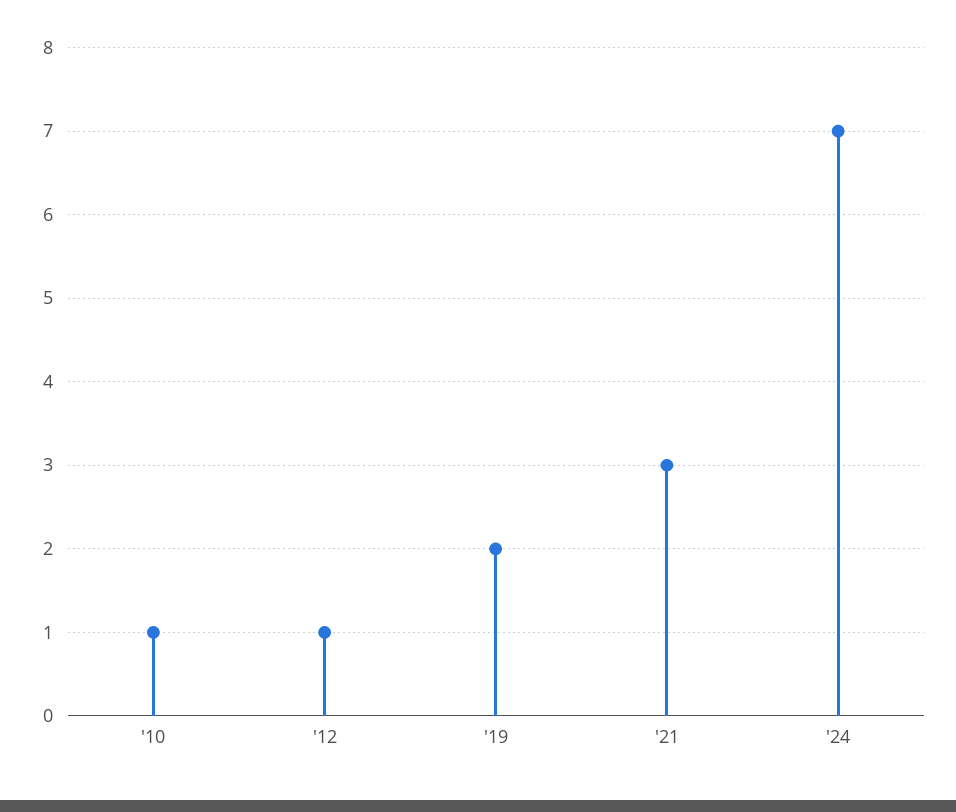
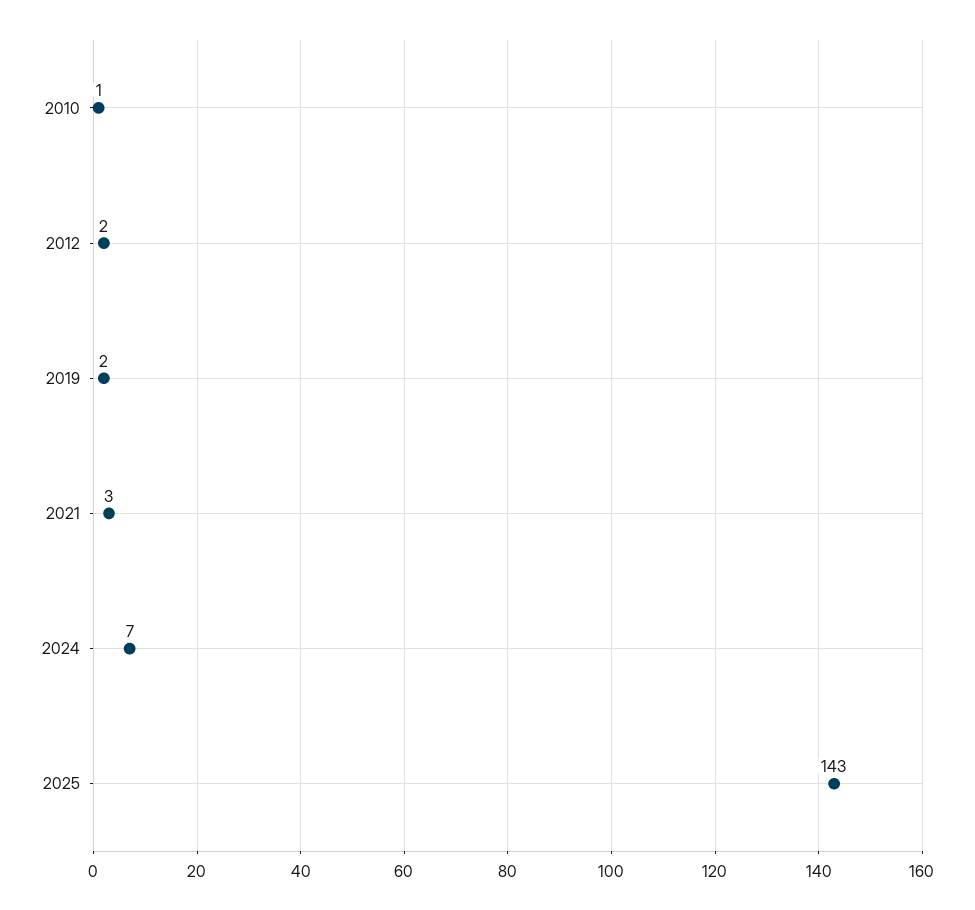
'12: 1 -> 2
2025: none -> 143

